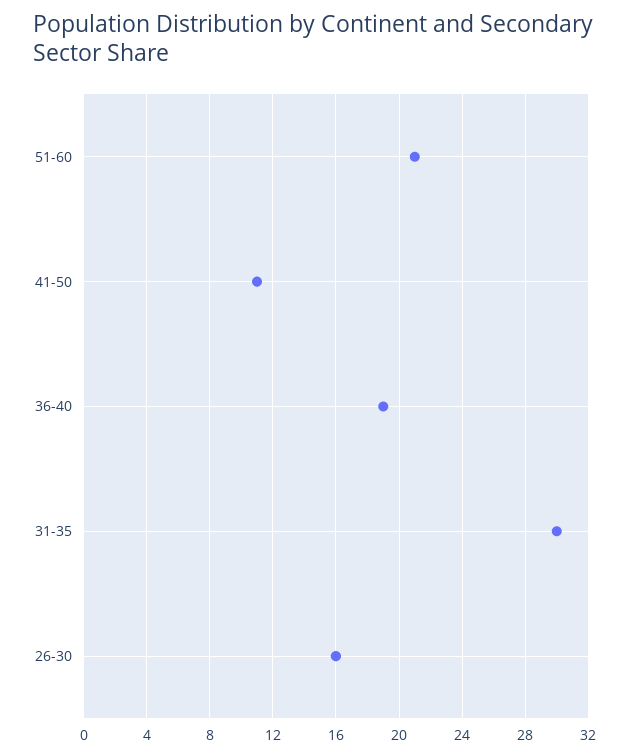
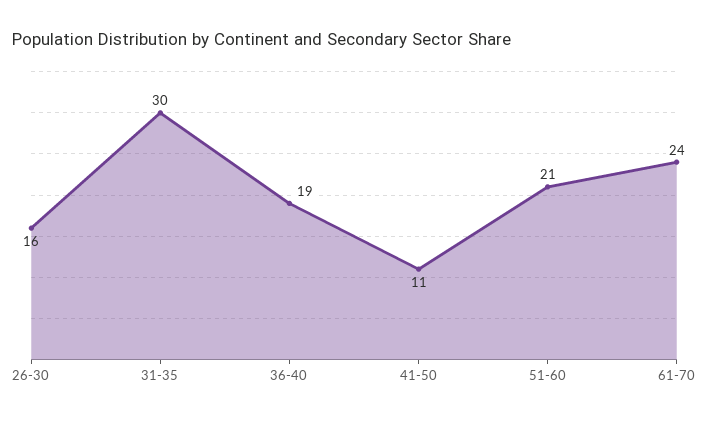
61-70: none -> 24

